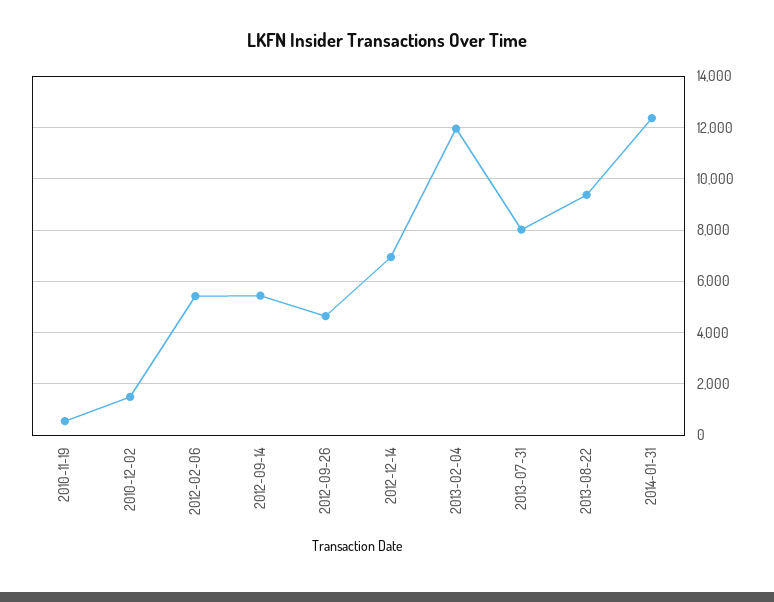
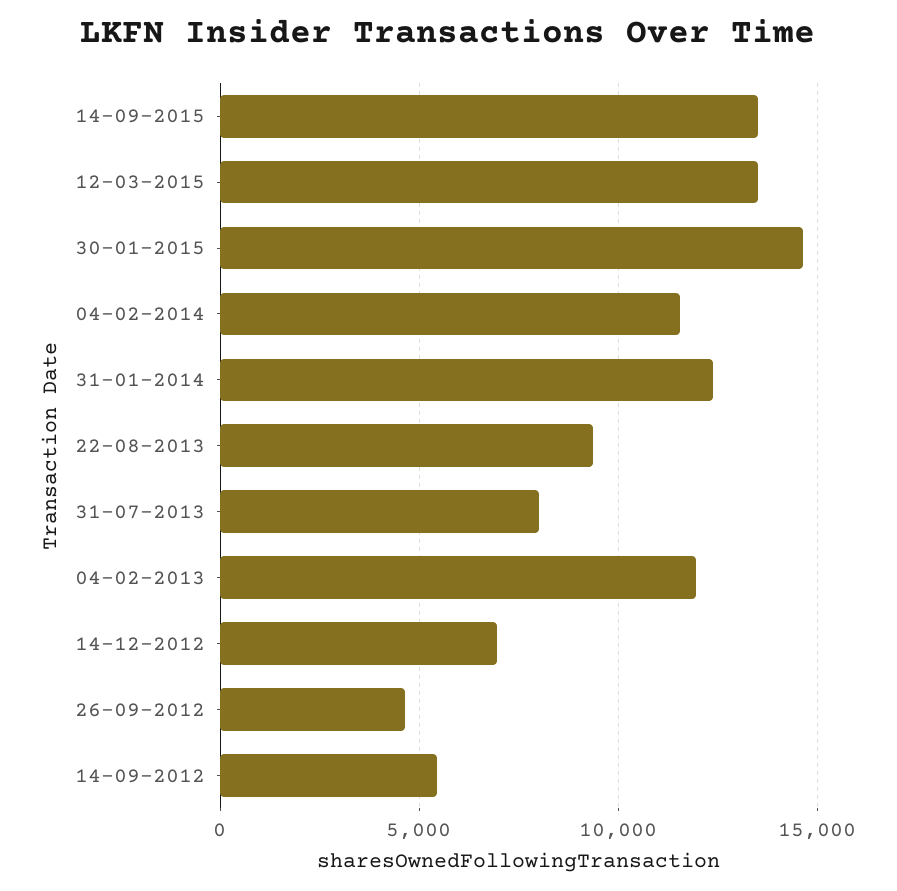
2010-11-19: 500 -> none
2010-12-02: 1500 -> none
2012-02-06: 5500 -> none
14-09-2015: none -> 13500
12-03-2015: none -> 13500
30-01-2015: none -> 14500
04-02-2014: none -> 11500

